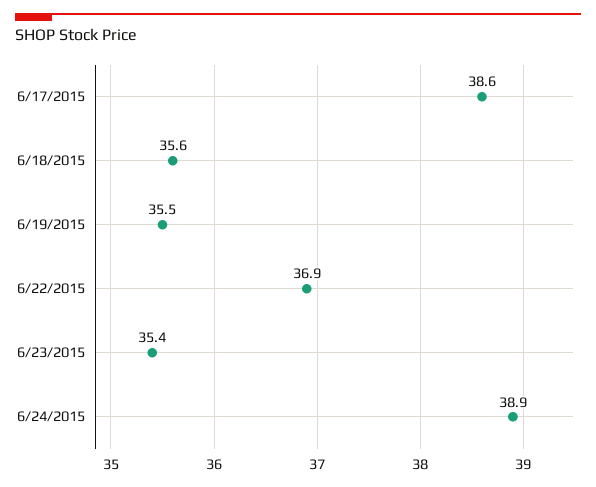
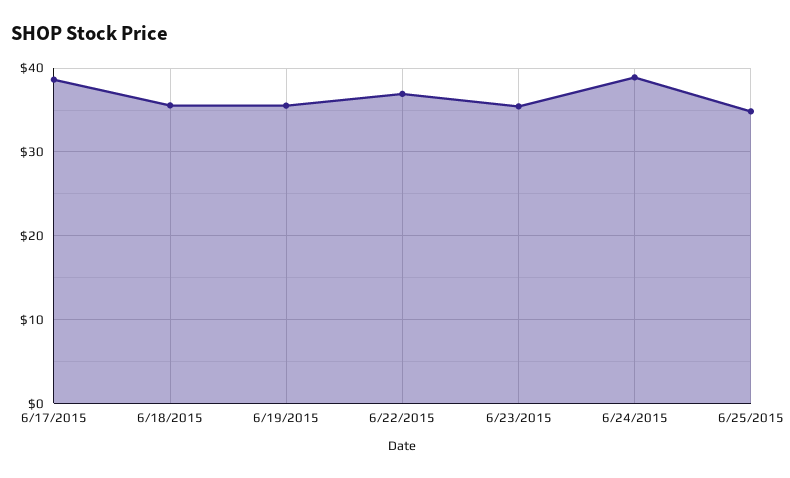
6/25/2015: none -> 35

